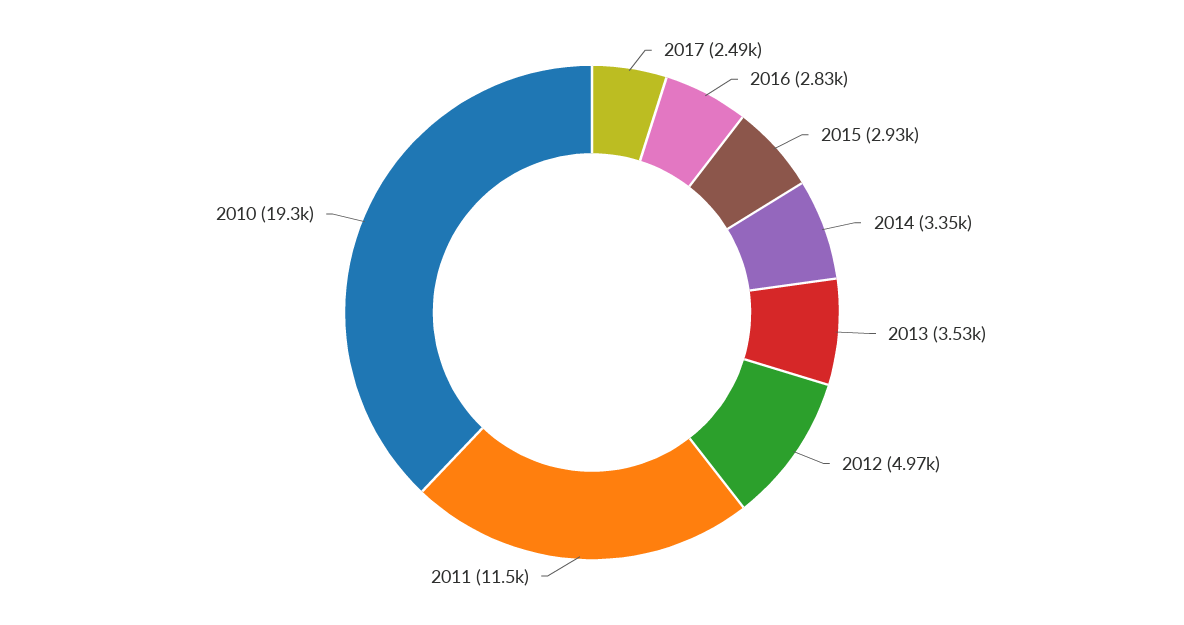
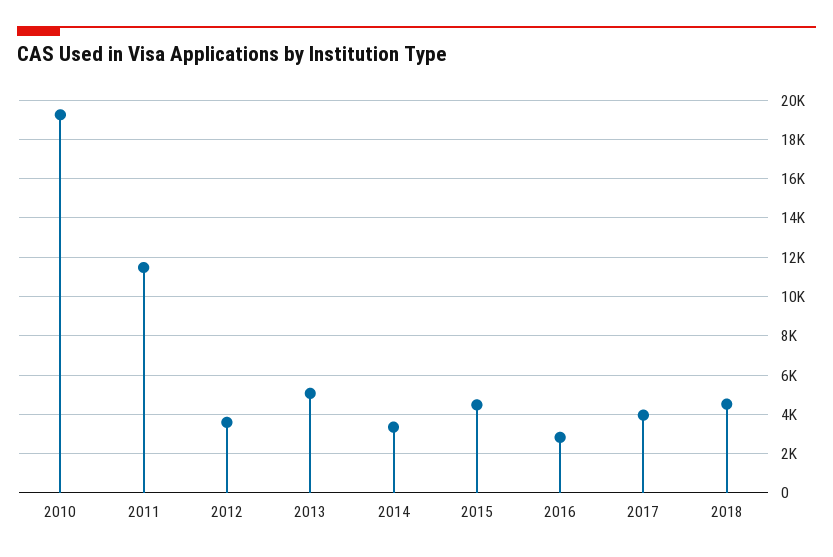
2017: 2490 -> 4000
2015: 2930 -> 4500
2013: 3530 -> 5000
2012: 4970 -> 3500
2018: none -> 4500

